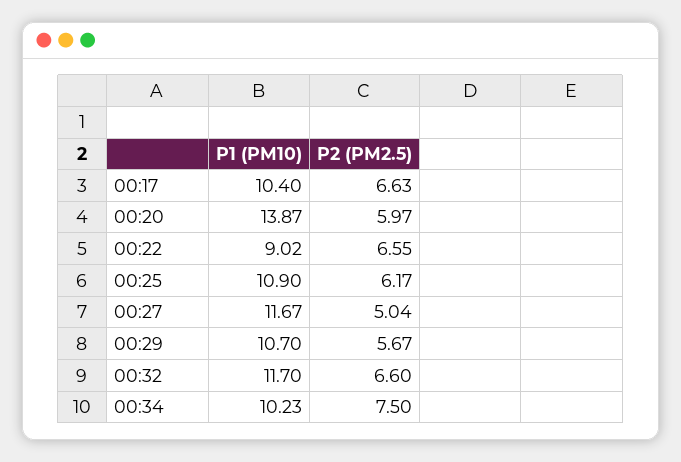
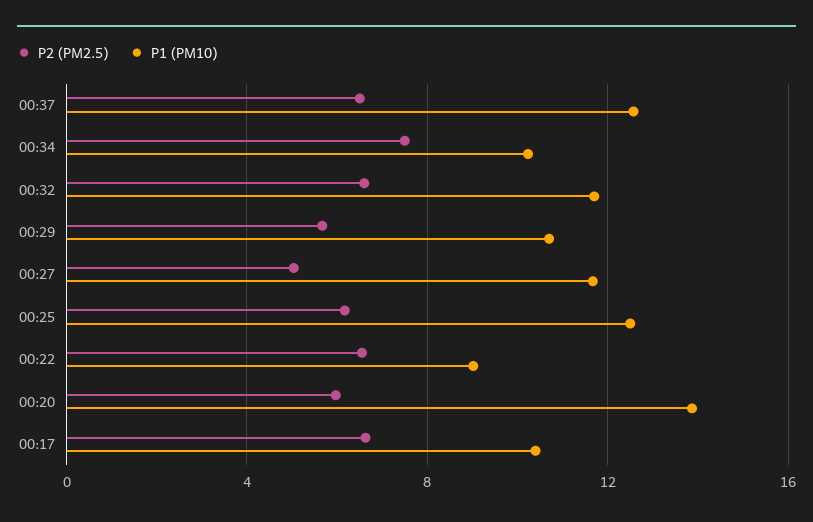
P1 (PM10), 00:25: 10.9 -> 12.5
P2 (PM2.5), 00:37: none -> 6.5
P1 (PM10), 00:37: none -> 12.5

